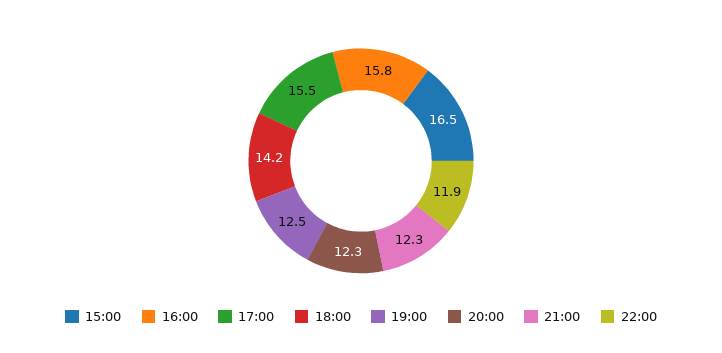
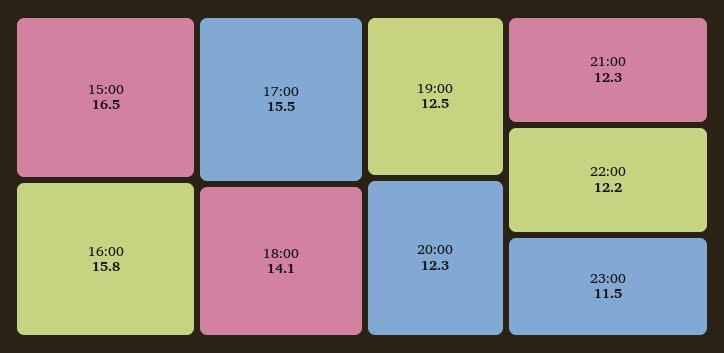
18:00: 14.2 -> 14.1
22:00: 11.9 -> 12.2
23:00: none -> 11.5

